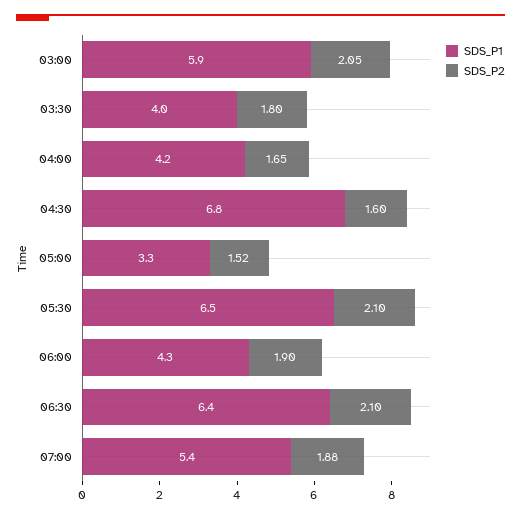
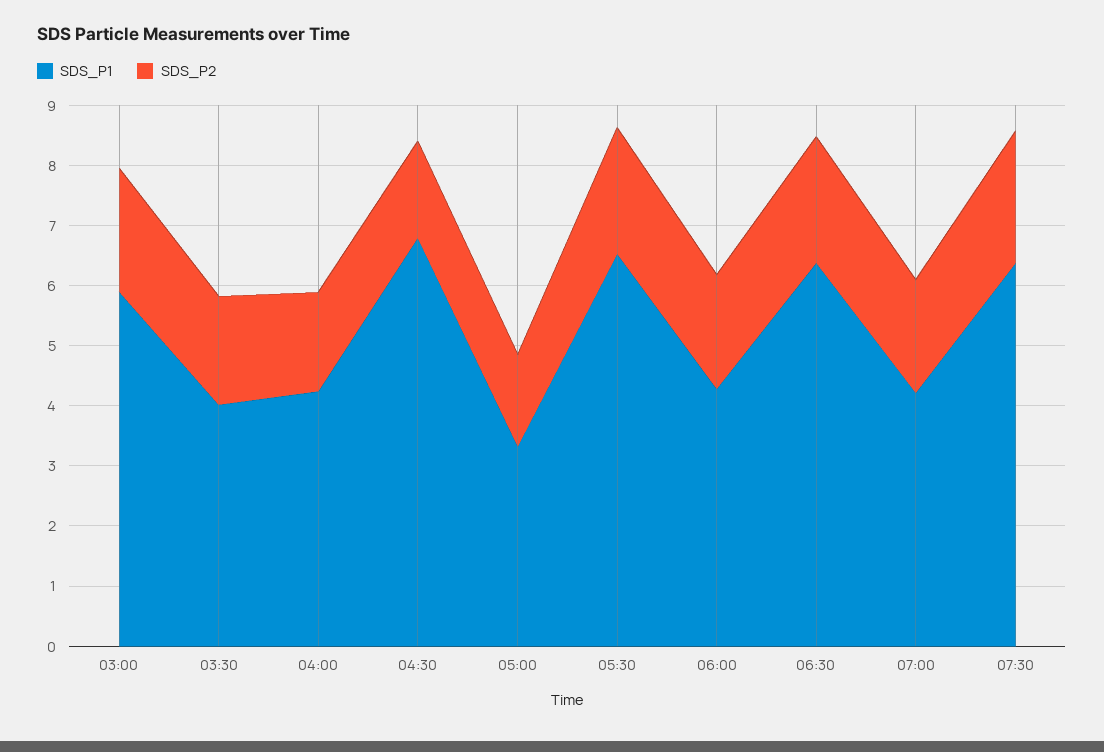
SDS_P1, 07:00: 5.4 -> 4.2
SDS_P1, 07:30: none -> 6.4
SDS_P2, 07:30: none -> 2.2

